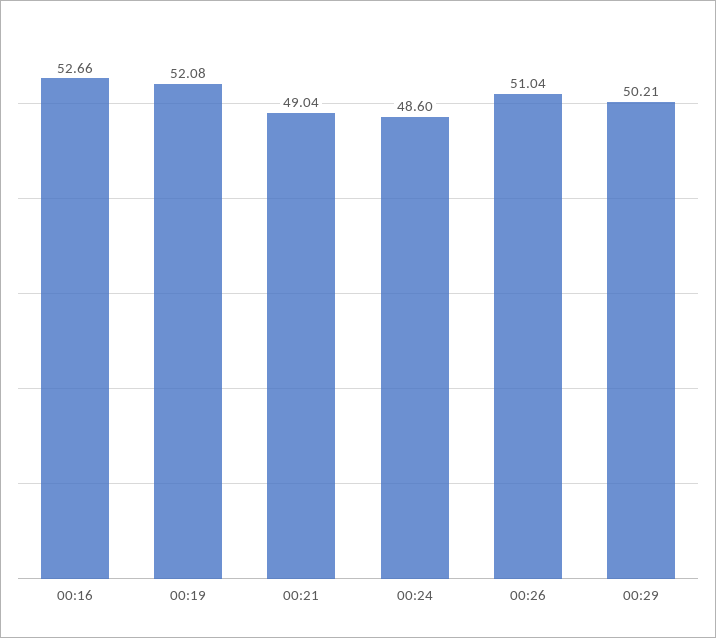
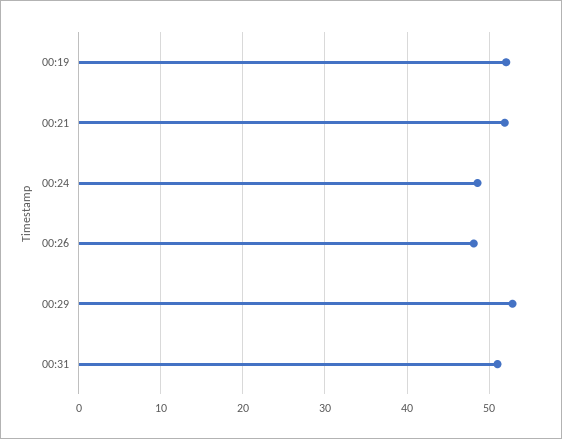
00:16: 52.66 -> none
00:21: 49.04 -> 52
00:26: 51.04 -> 48
00:29: 50.21 -> 53
00:31: none -> 51

